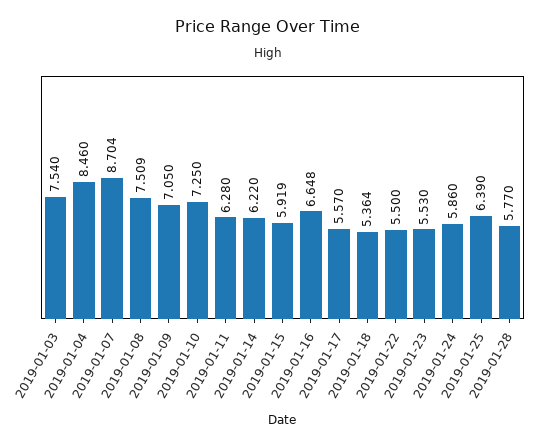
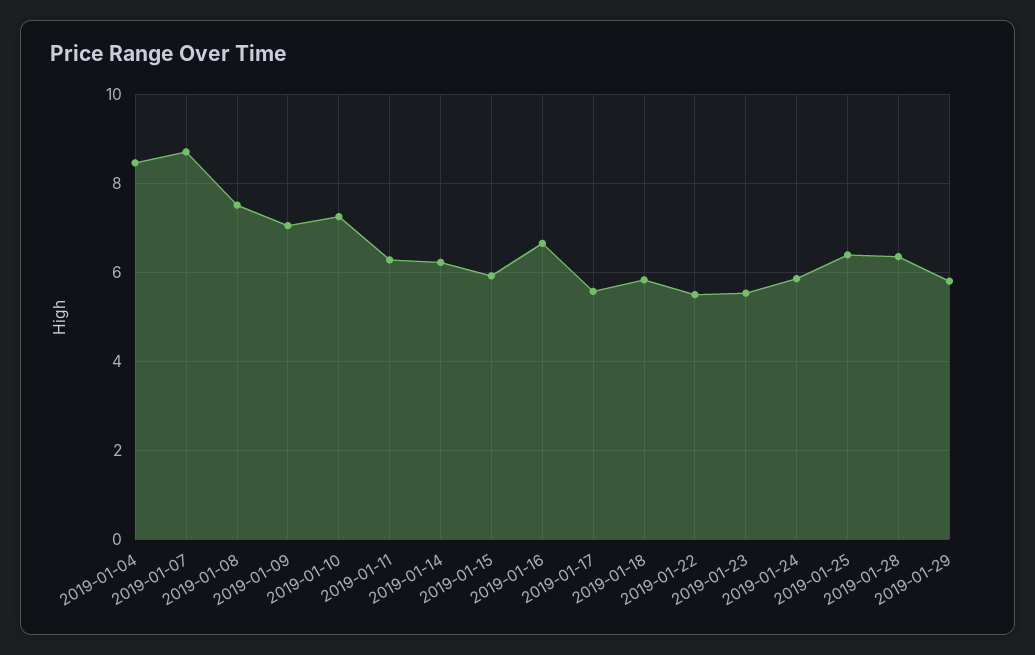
2019-01-03: 7.54 -> none
2019-01-18: 5.364 -> 5.8
2019-01-28: 5.77 -> 6.4
2019-01-29: none -> 5.8

